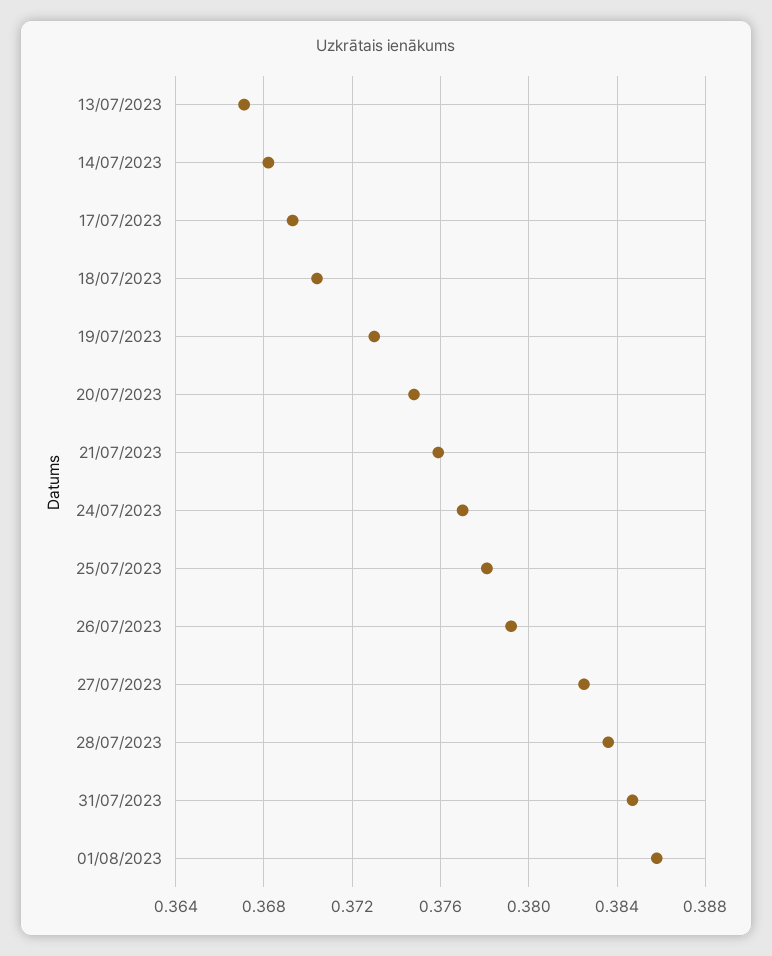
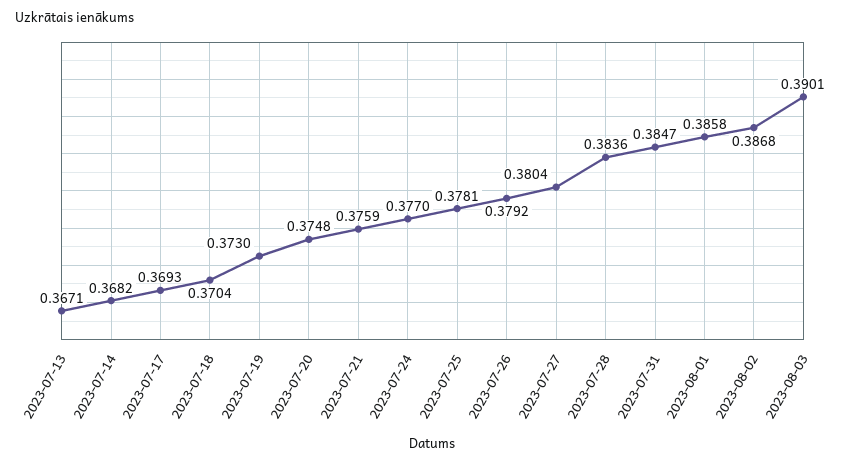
27/07/2023: 0.3825 -> 0.3804
2023-08-02: none -> 0.3868
2023-08-03: none -> 0.3901

